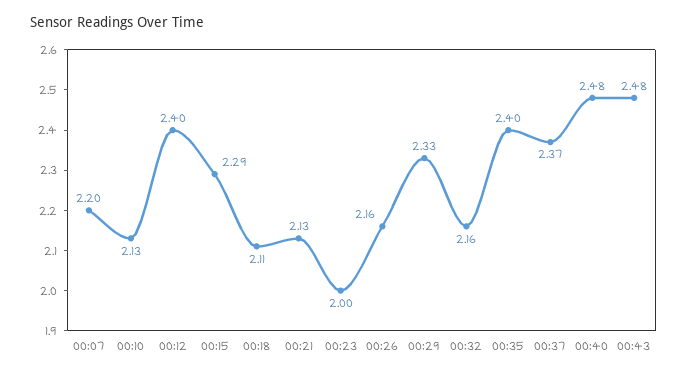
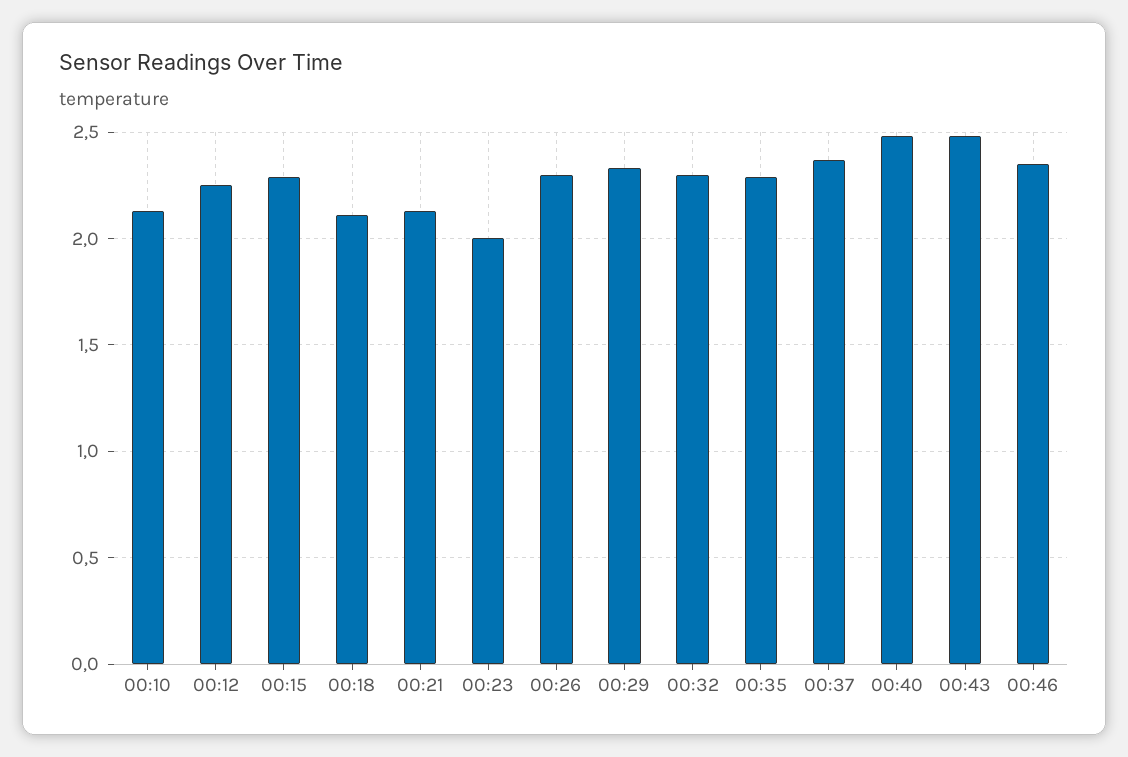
00:07: 2.2 -> none
00:12: 2.4 -> 2.25
00:26: 2.16 -> 2.3
00:32: 2.16 -> 2.3
00:35: 2.4 -> 2.3
00:46: none -> 2.35

